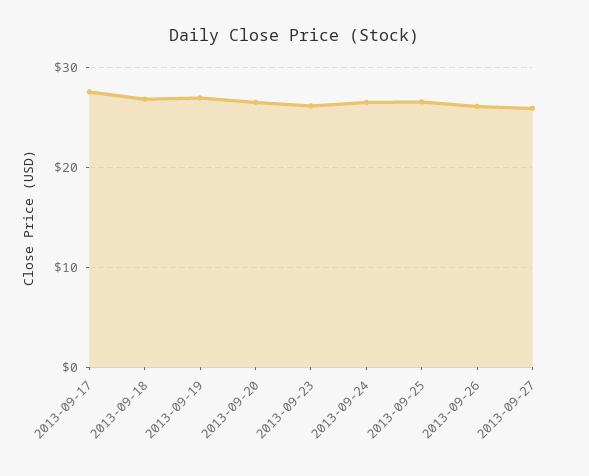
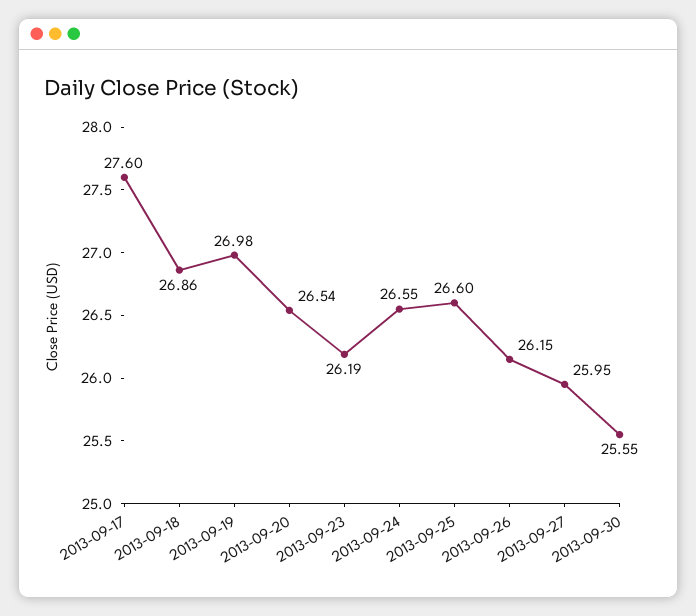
2013-09-30: none -> 25.55

